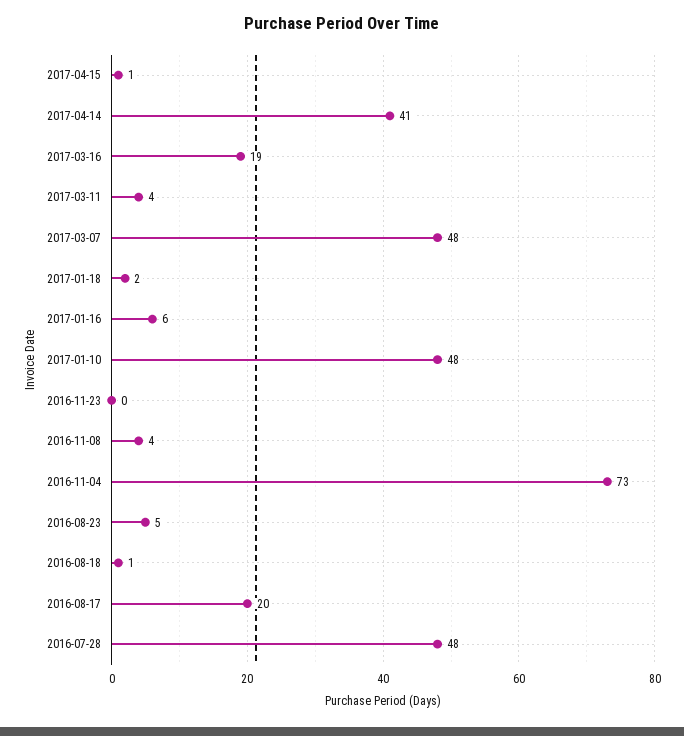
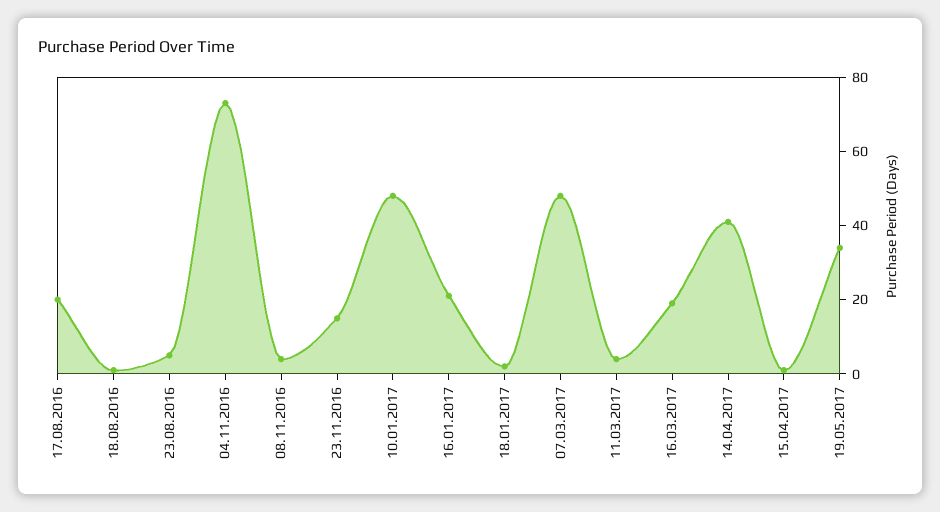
2017-01-16: 6 -> 20
2016-11-23: 0 -> 15
2016-07-28: 48 -> none
19.05.2017: none -> 35

